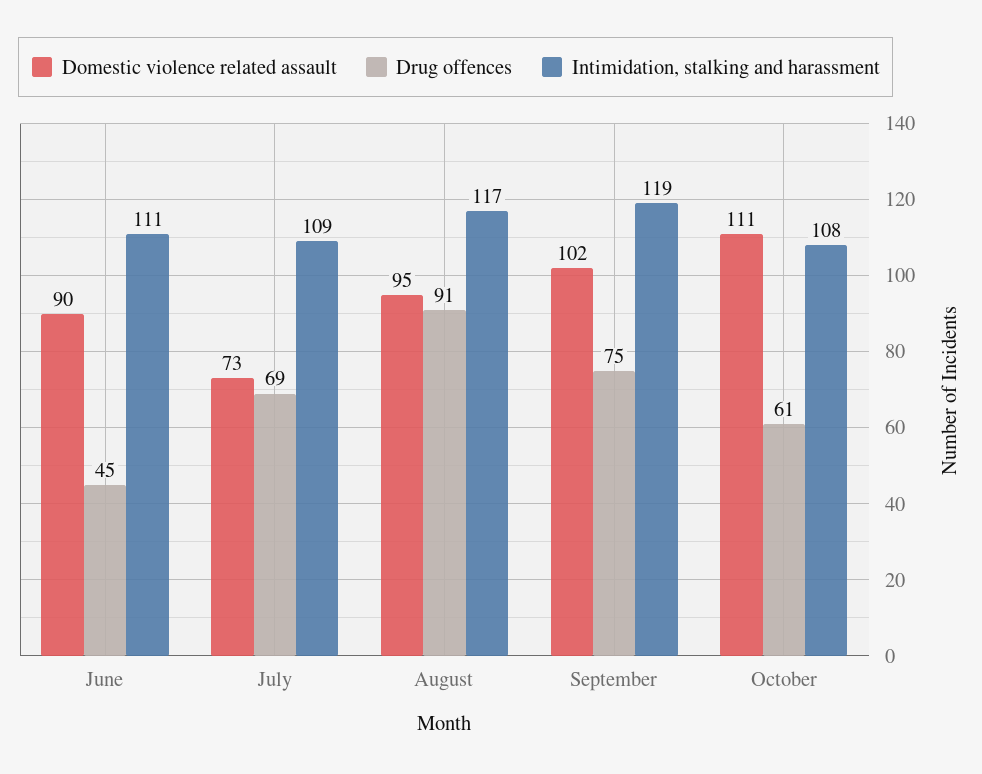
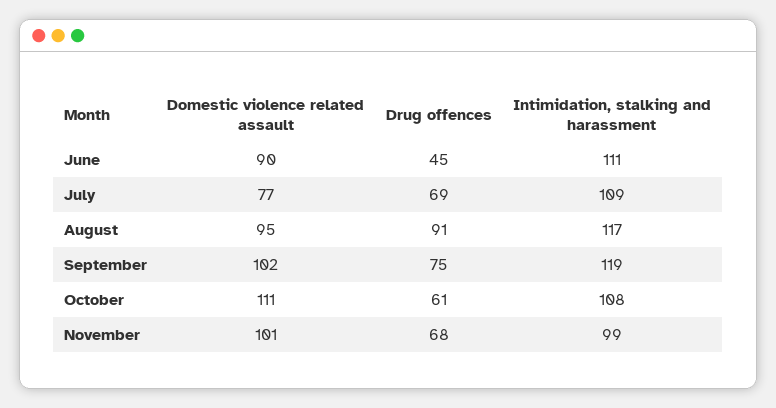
Domestic violence related assault, July: 73 -> 77
Domestic violence related assault, November: none -> 101
Drug offences, November: none -> 68
Intimidation, stalking and harassment, November: none -> 99

